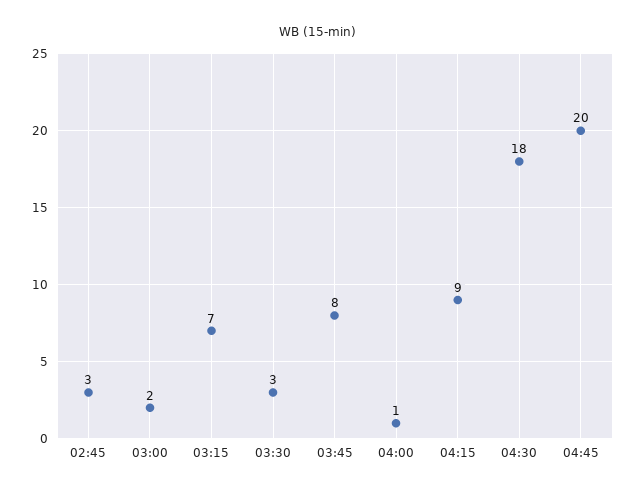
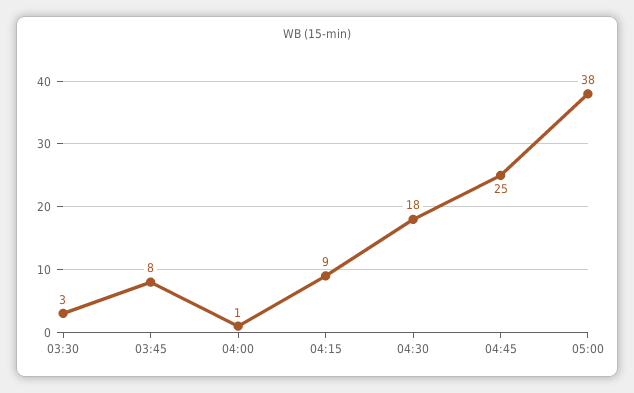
02:45: 3 -> none
03:00: 2 -> none
03:15: 7 -> none
04:45: 20 -> 25
05:00: none -> 38

